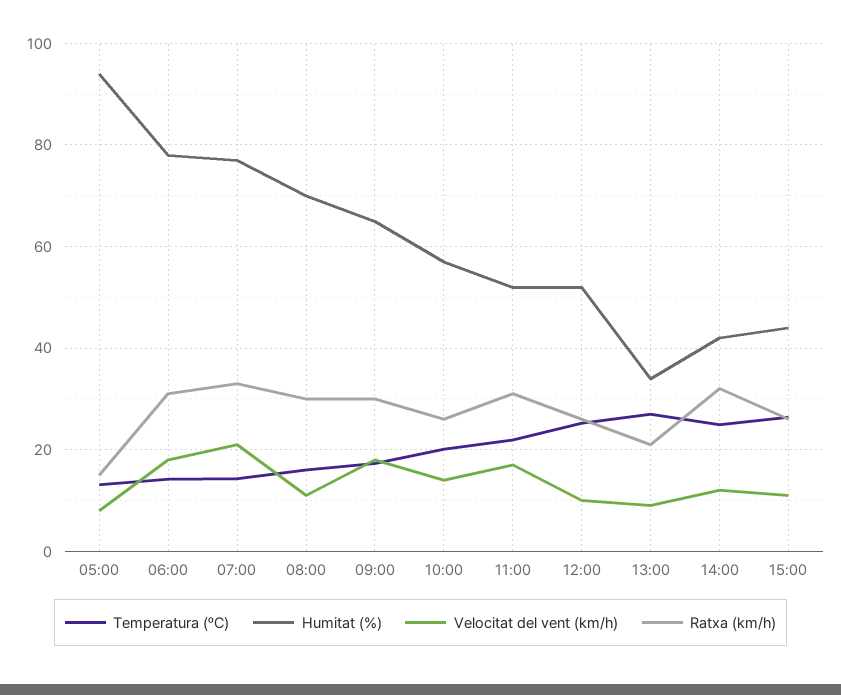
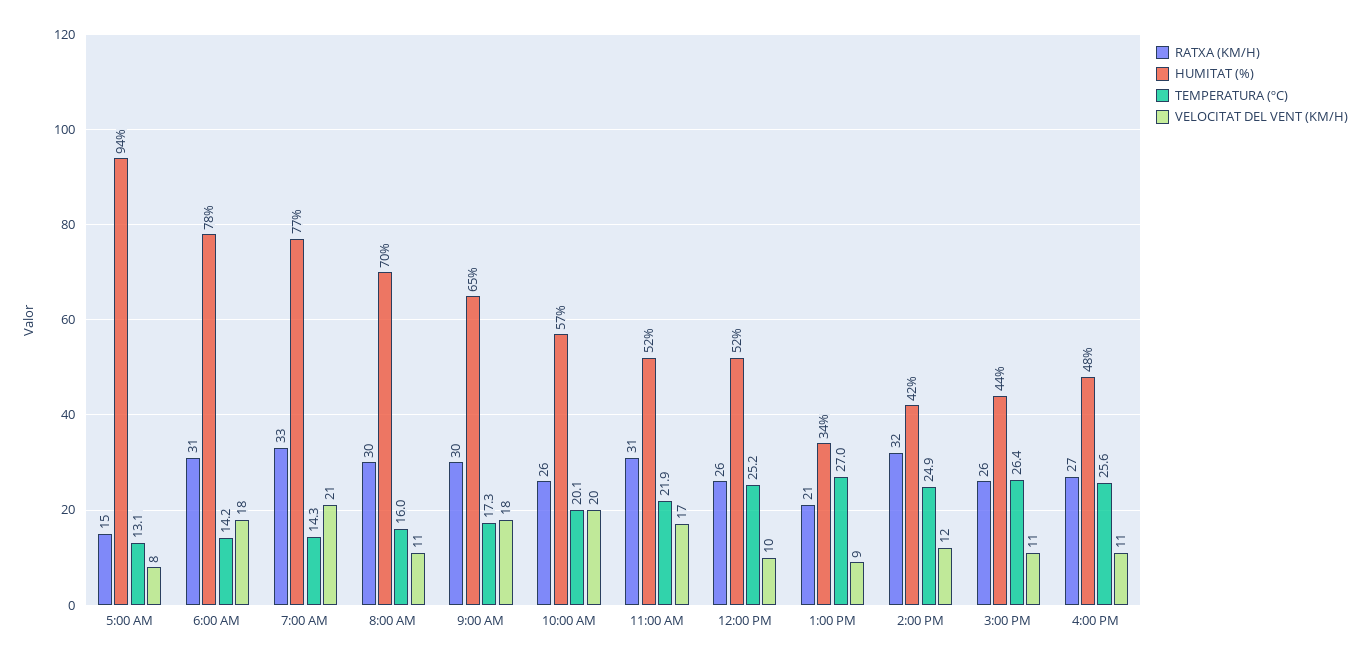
Velocitat del vent (km/h), 10:00: 14 -> 20
Ratxa (km/h), 4:00 PM: none -> 27
Humitat (%), 4:00 PM: none -> 48
Temperatura (ºC), 4:00 PM: none -> 25.6
Velocitat del vent (km/h), 4:00 PM: none -> 11

